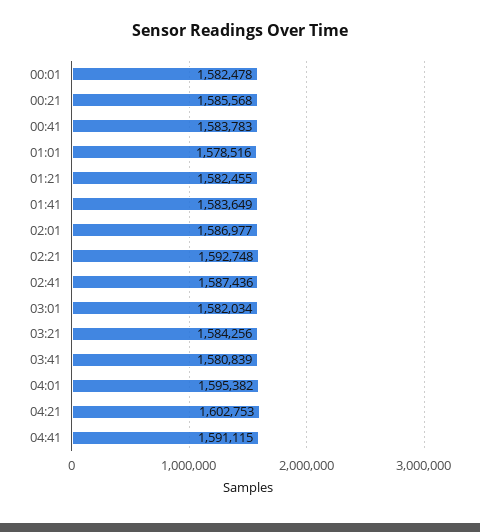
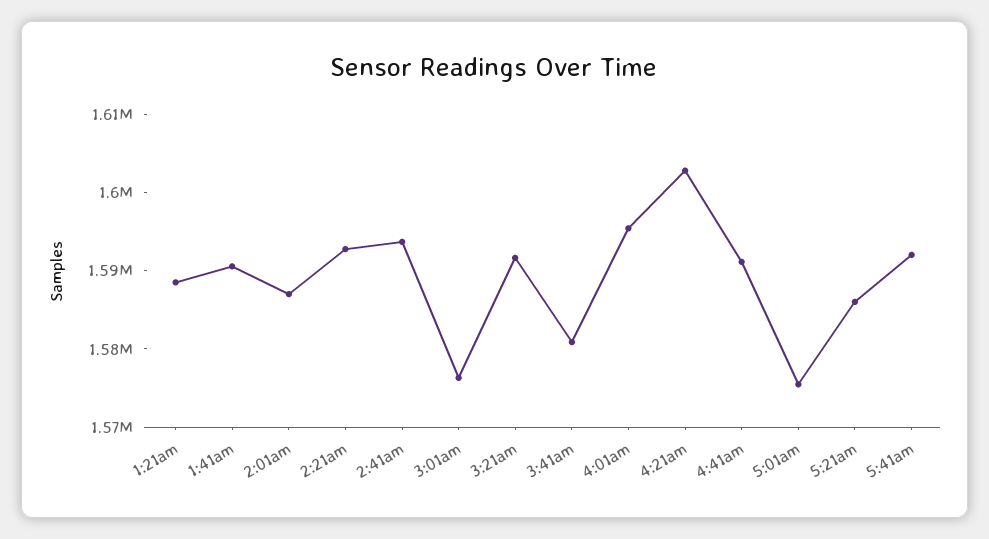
00:01: 1582478 -> none
00:21: 1585568 -> none
00:41: 1583783 -> none
01:01: 1578516 -> none
01:21: 1582455 -> 1588000
01:41: 1583649 -> 1590000
02:41: 1587436 -> 1594000
03:01: 1582034 -> 1576000
03:21: 1584256 -> 1592000
5:01am: none -> 1576000
5:21am: none -> 1586000
5:41am: none -> 1592000

